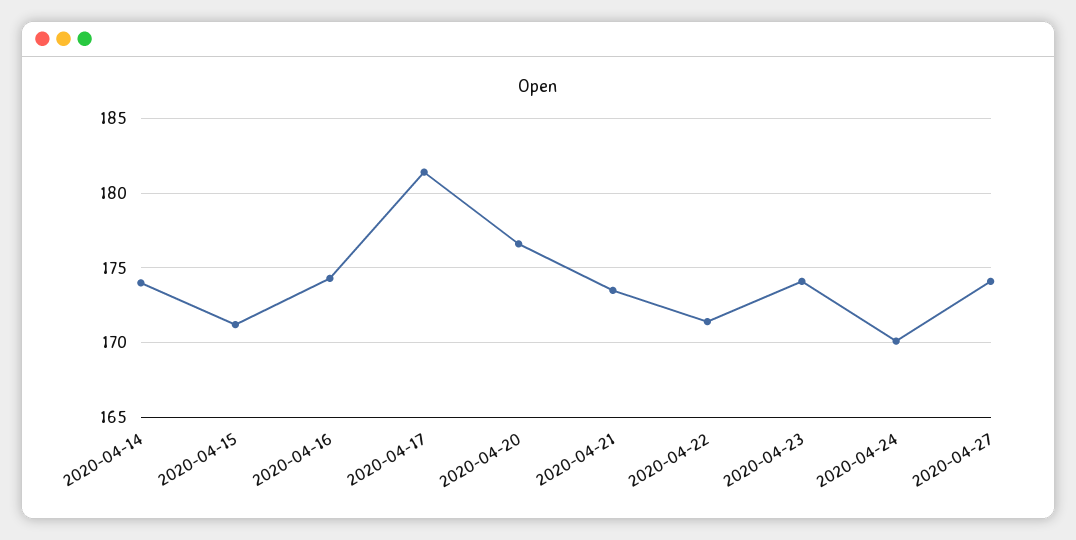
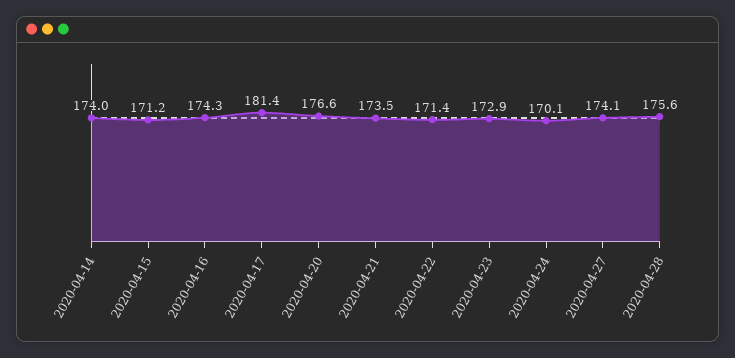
2020-04-23: 174 -> 172.9
2020-04-28: none -> 175.6

